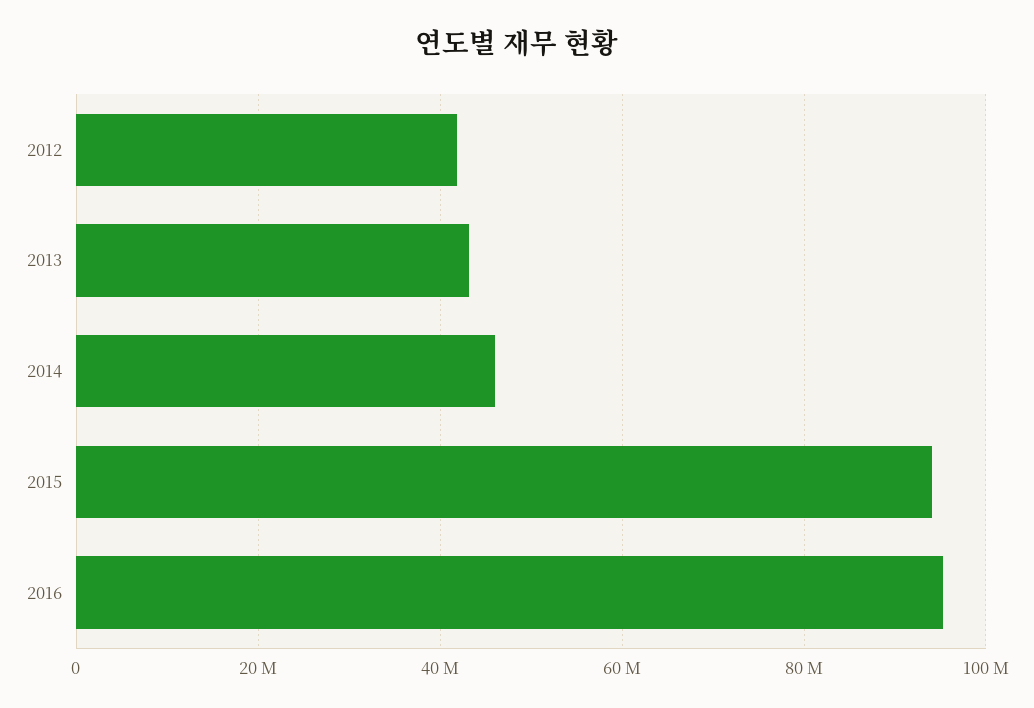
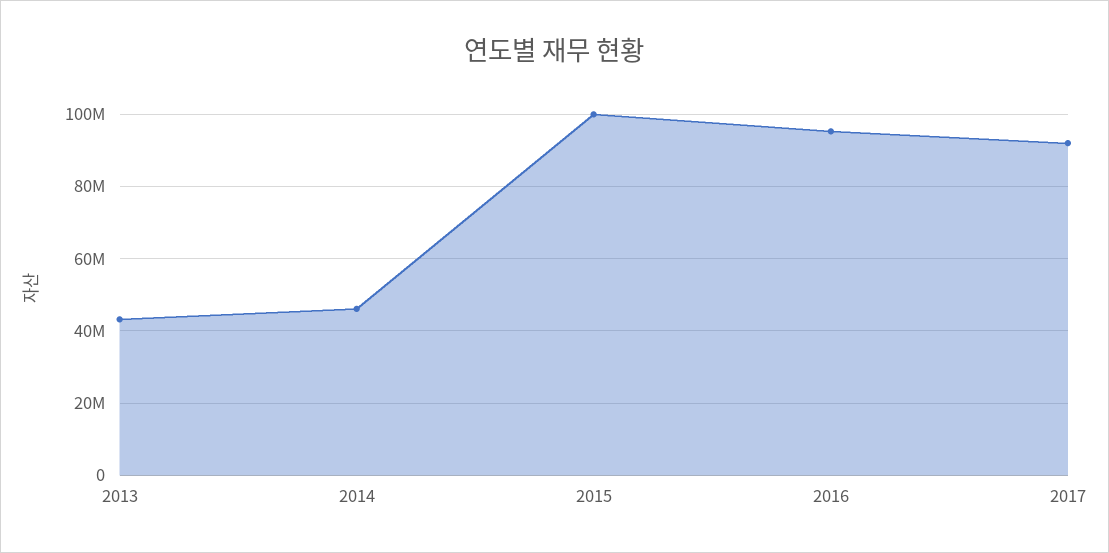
2012: 42000000 -> none
2015: 94000000 -> 100000000
2017: none -> 92000000

